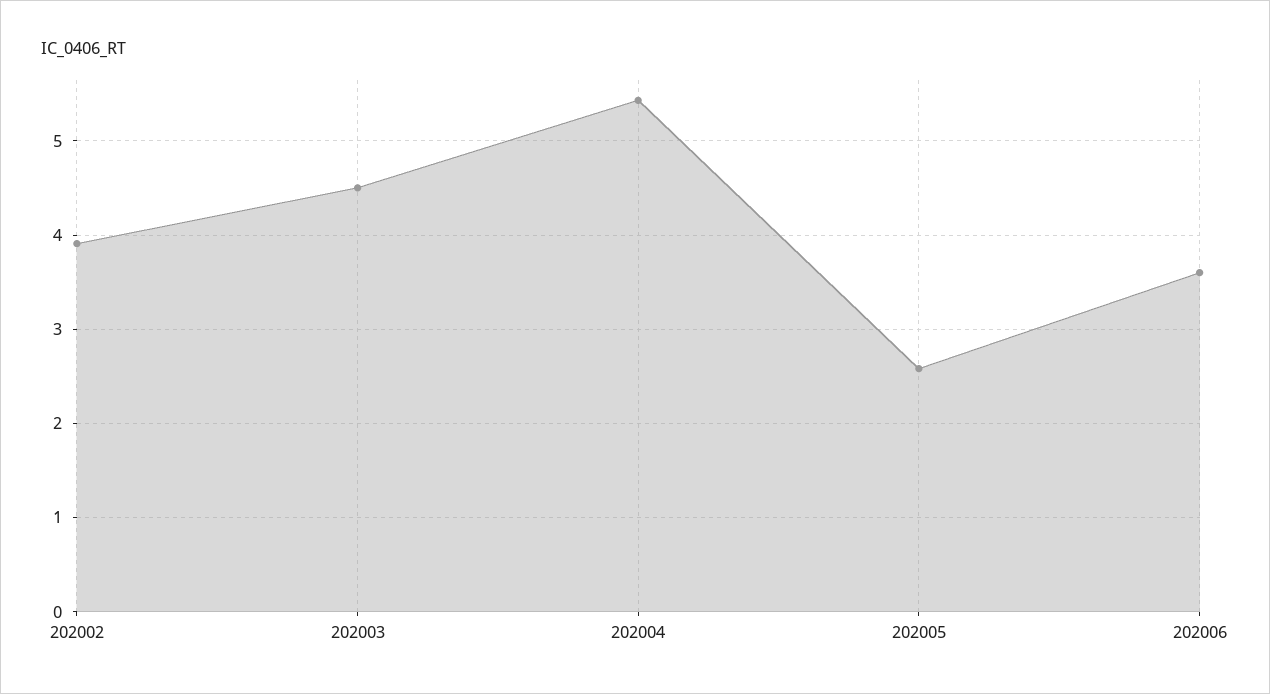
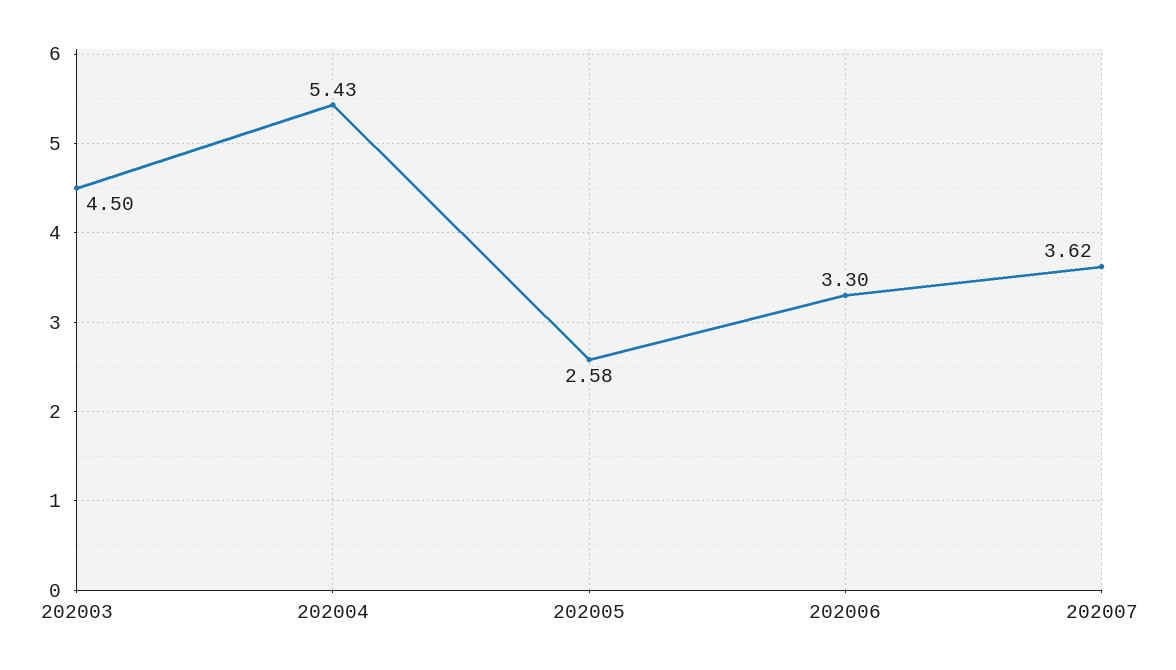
202002: 3.9 -> none
202006: 3.6 -> 3.3
202007: none -> 3.62

